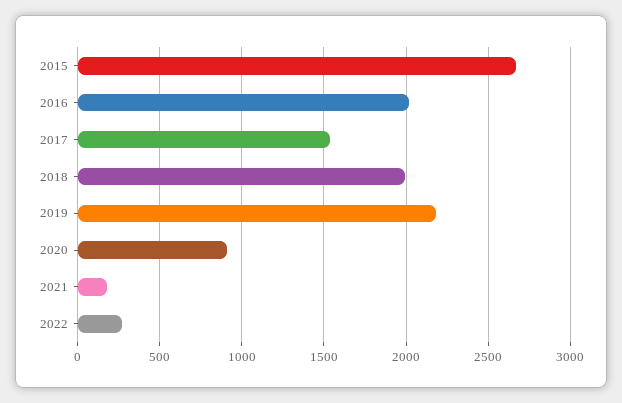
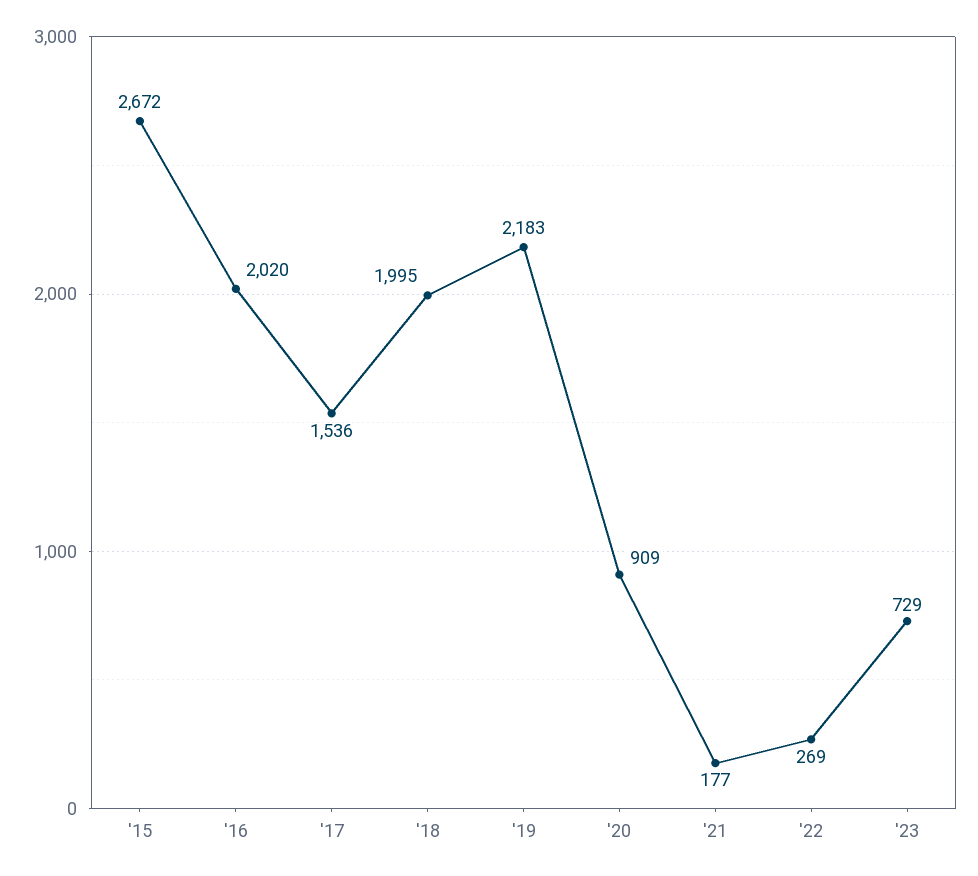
'23: none -> 729

